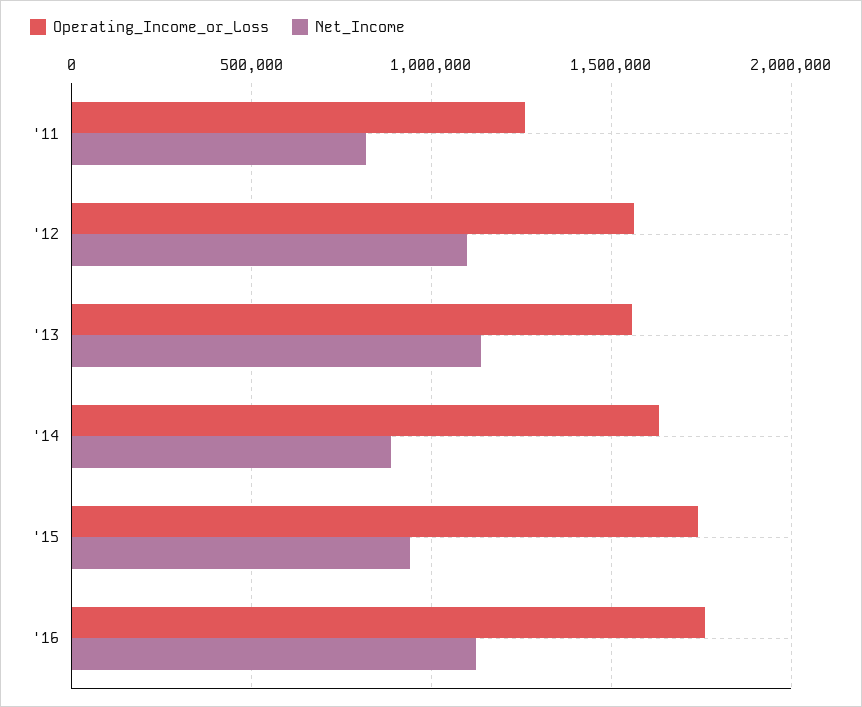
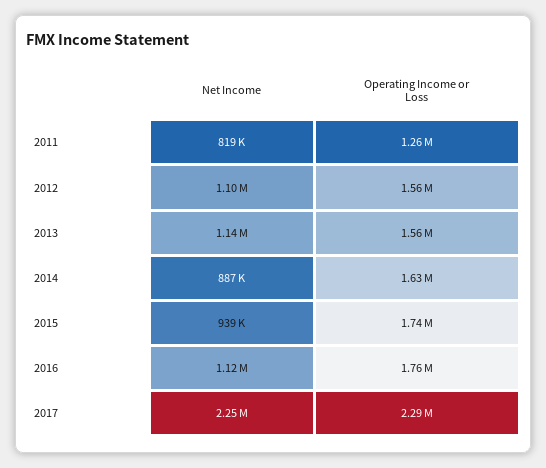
Net_Income, 2017: none -> 2250000
Operating_Income_or_Loss, 2017: none -> 2290000

